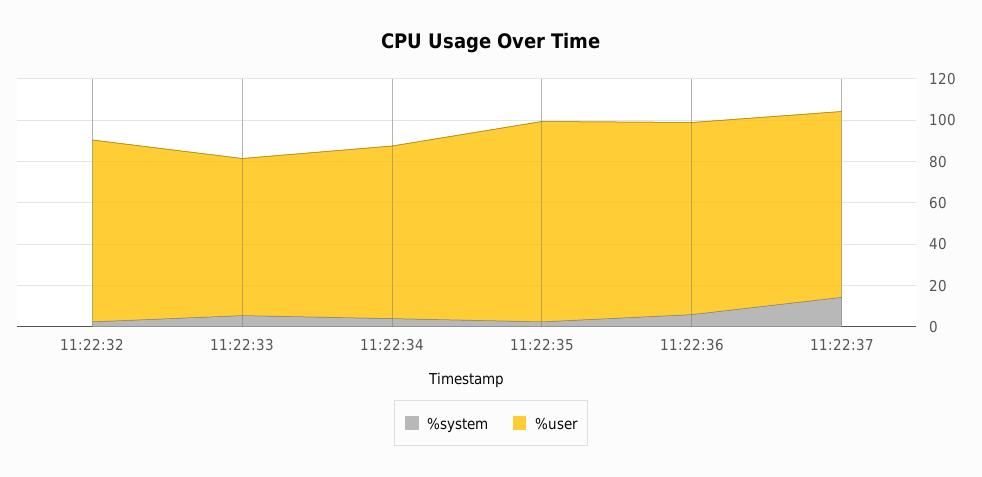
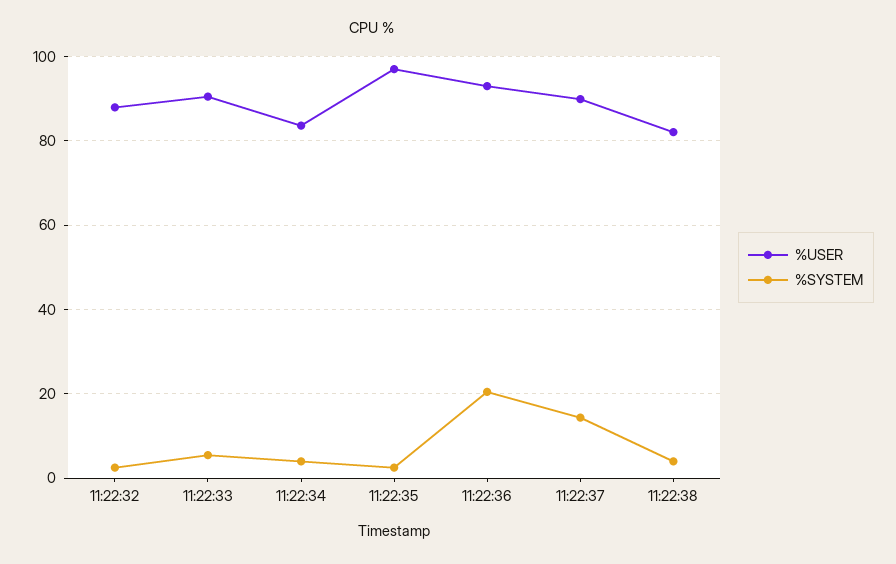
%user, 11:22:33: 75 -> 90
%system, 11:22:36: 5 -> 20
%user, 11:22:38: none -> 82
%system, 11:22:38: none -> 4

